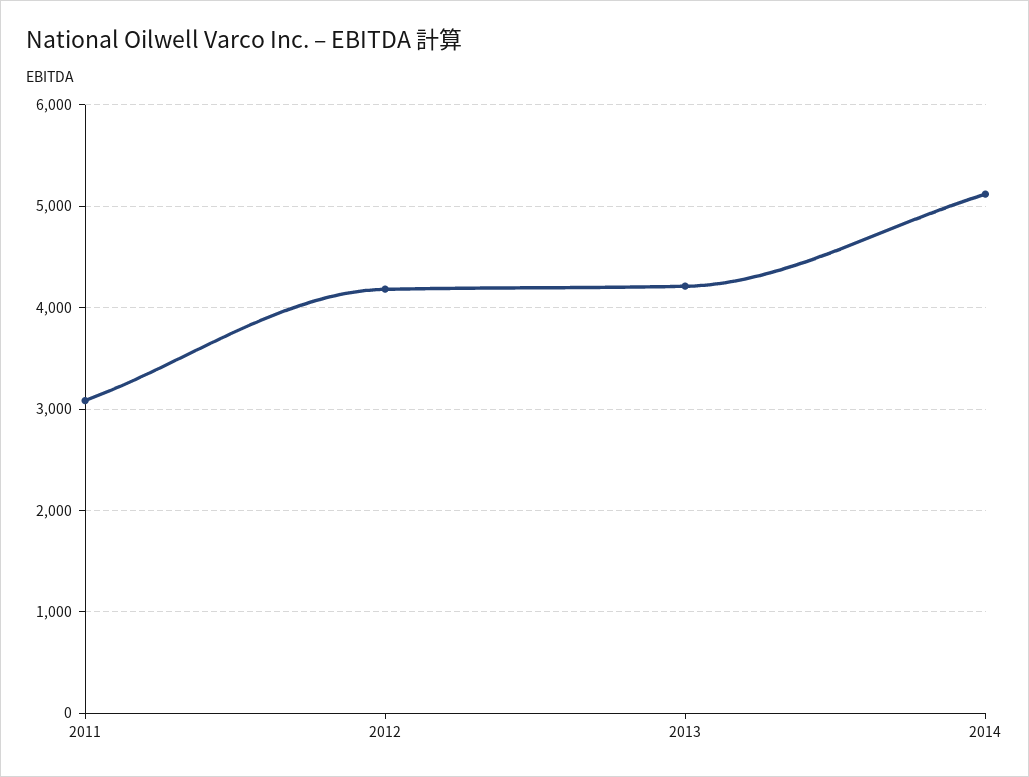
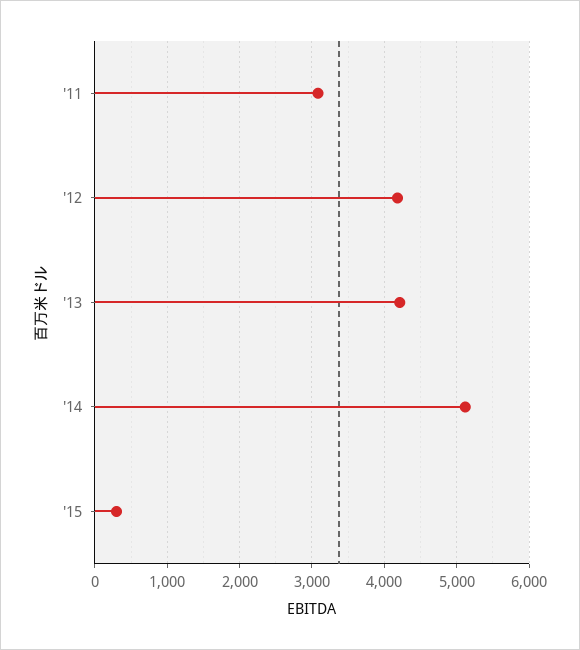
'15: none -> 300

